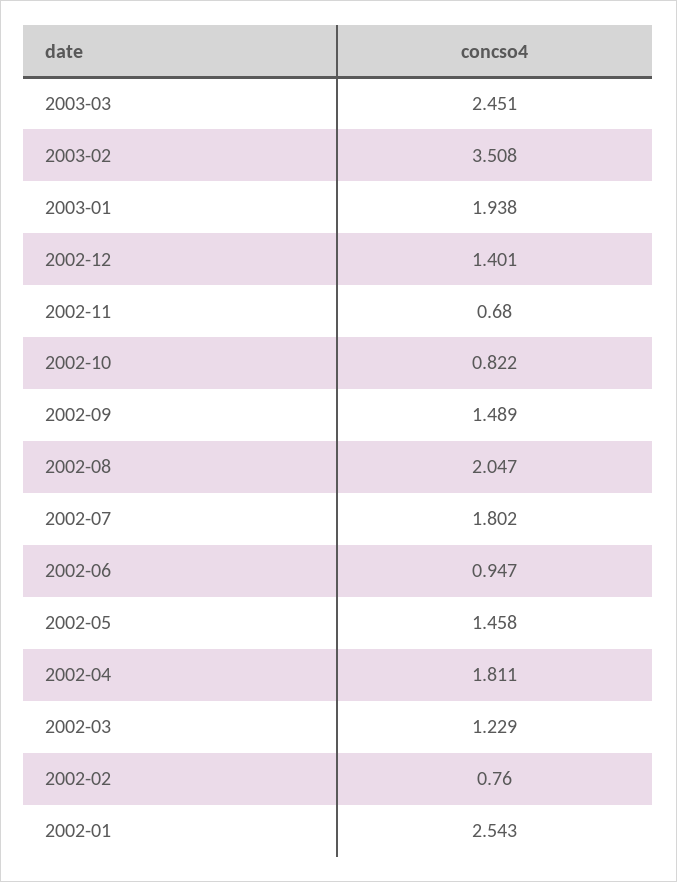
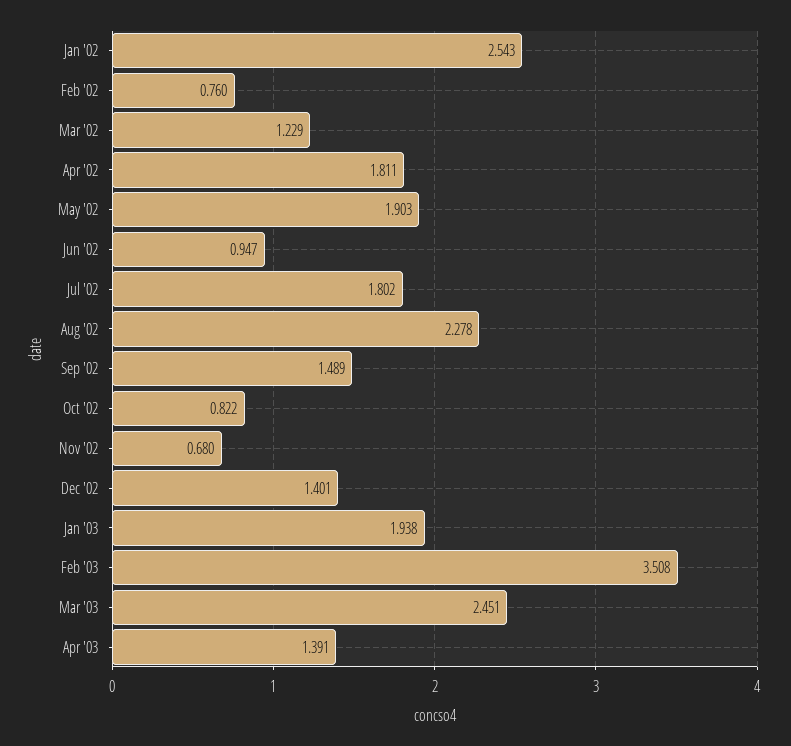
2002-08: 2.047 -> 2.278
2002-05: 1.458 -> 1.903
Apr '03: none -> 1.391

